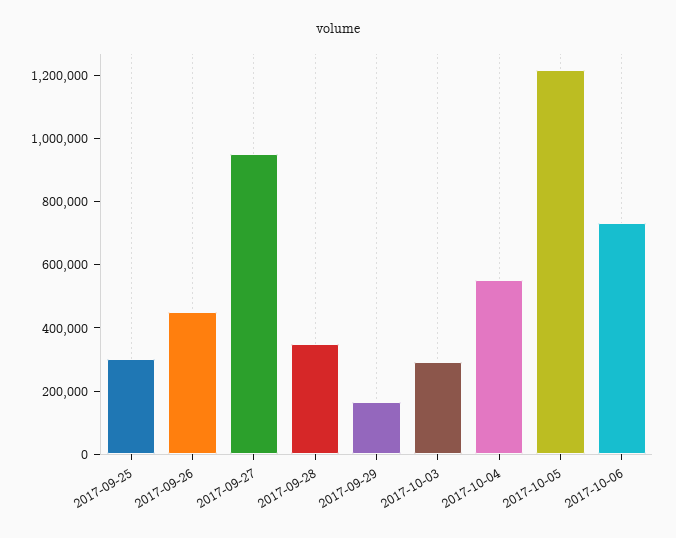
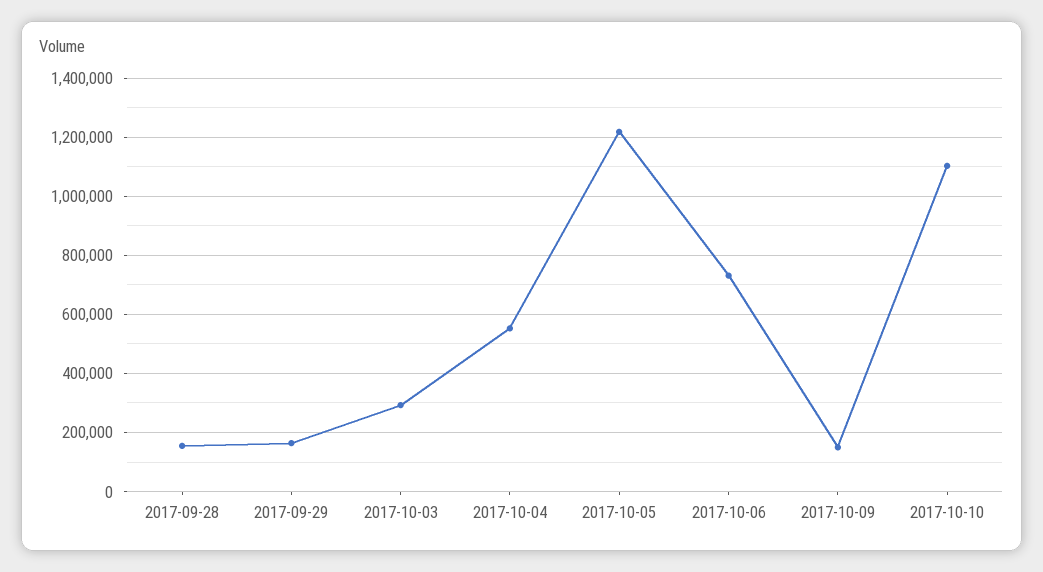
2017-09-25: 300000 -> none
2017-09-26: 450000 -> none
2017-09-27: 950000 -> none
2017-09-28: 350000 -> 150000
2017-10-09: none -> 150000
2017-10-10: none -> 1100000

